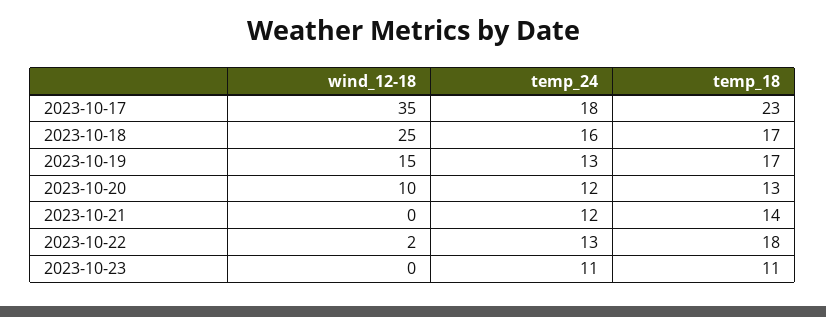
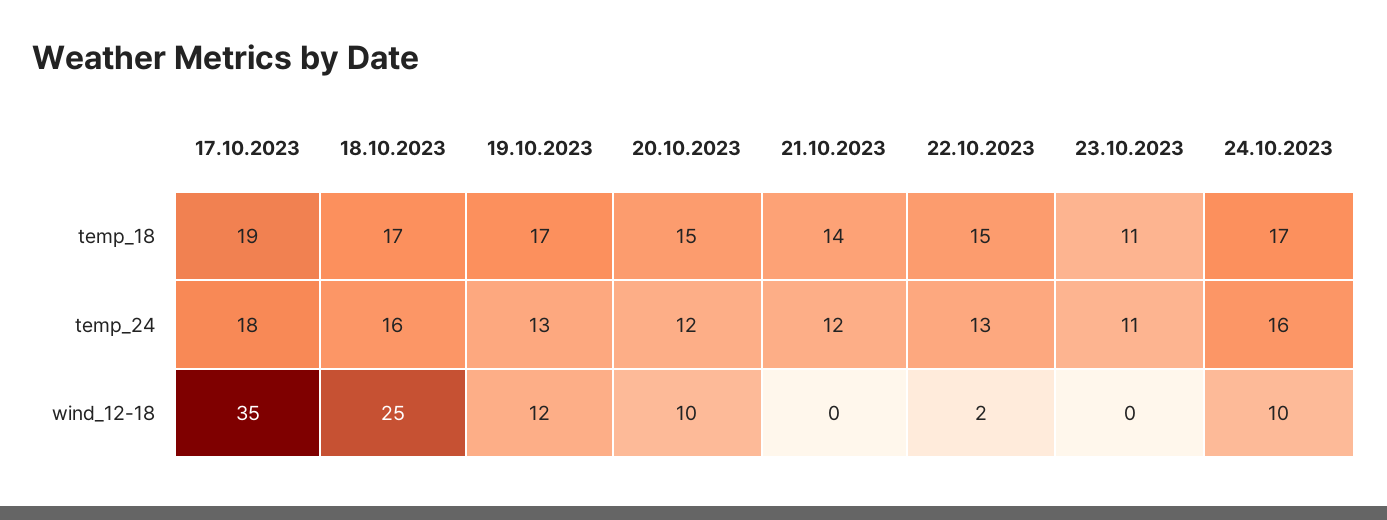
temp_18, 2023-10-17: 23 -> 19
wind_12-18, 2023-10-19: 15 -> 12
temp_18, 2023-10-20: 13 -> 15
temp_18, 2023-10-22: 18 -> 15
temp_18, 24.10.2023: none -> 17
temp_24, 24.10.2023: none -> 16
wind_12-18, 24.10.2023: none -> 10

